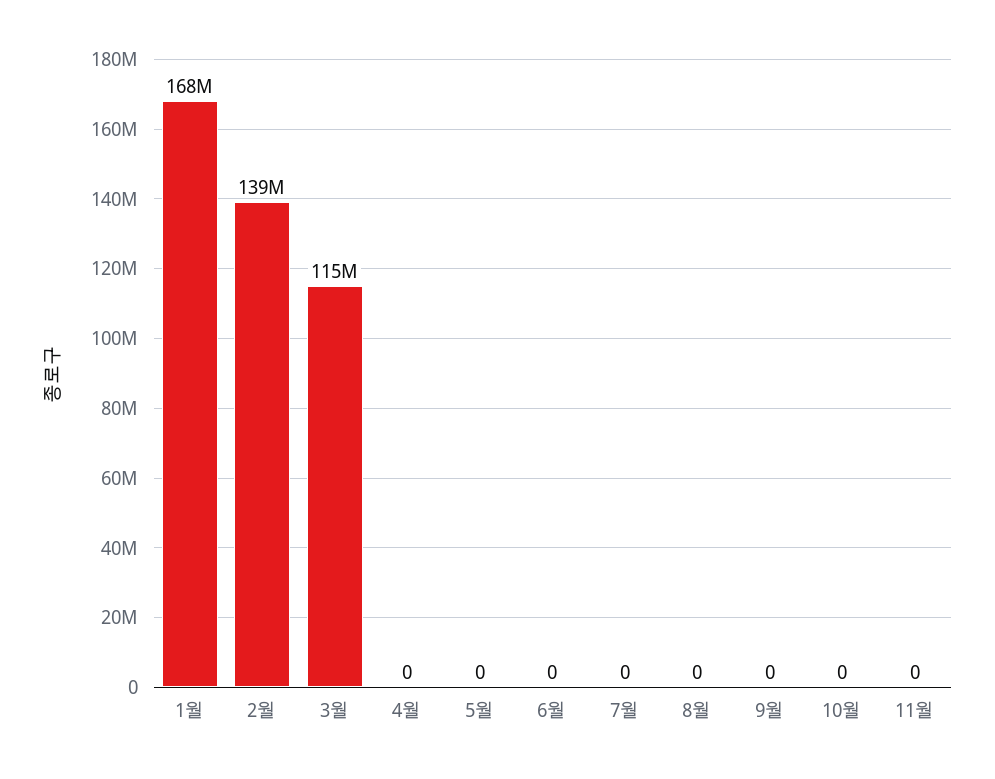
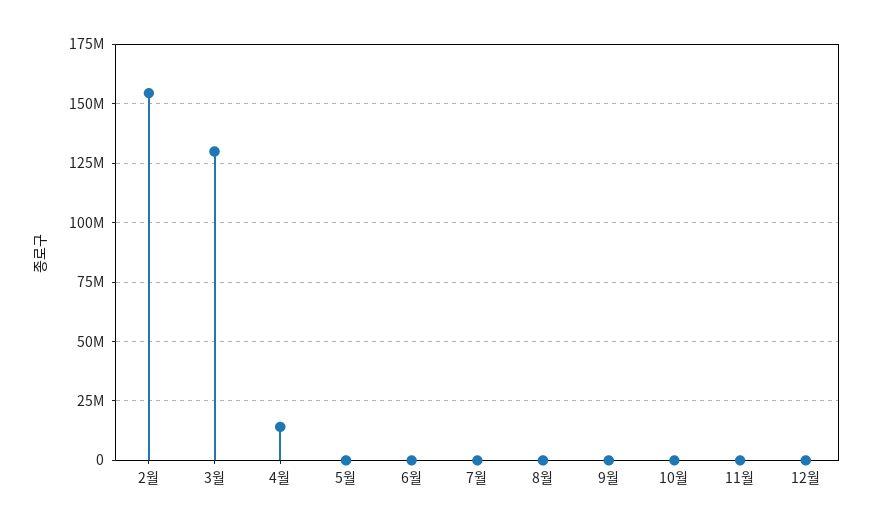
1월: 168000000 -> none
2월: 139000000 -> 155000000
3월: 115000000 -> 130000000
4월: 0 -> 15000000
12월: none -> 0

